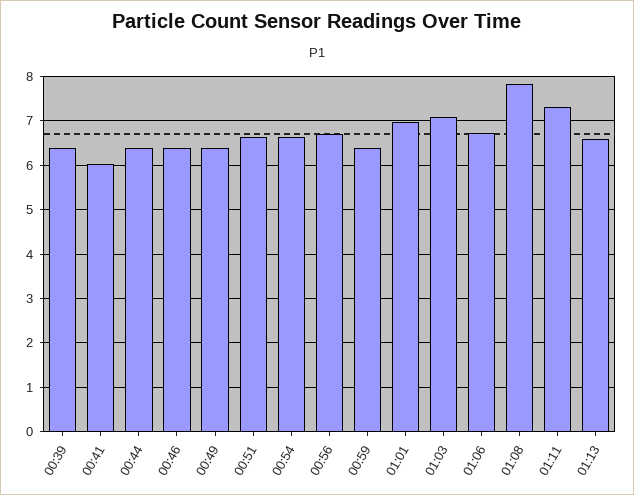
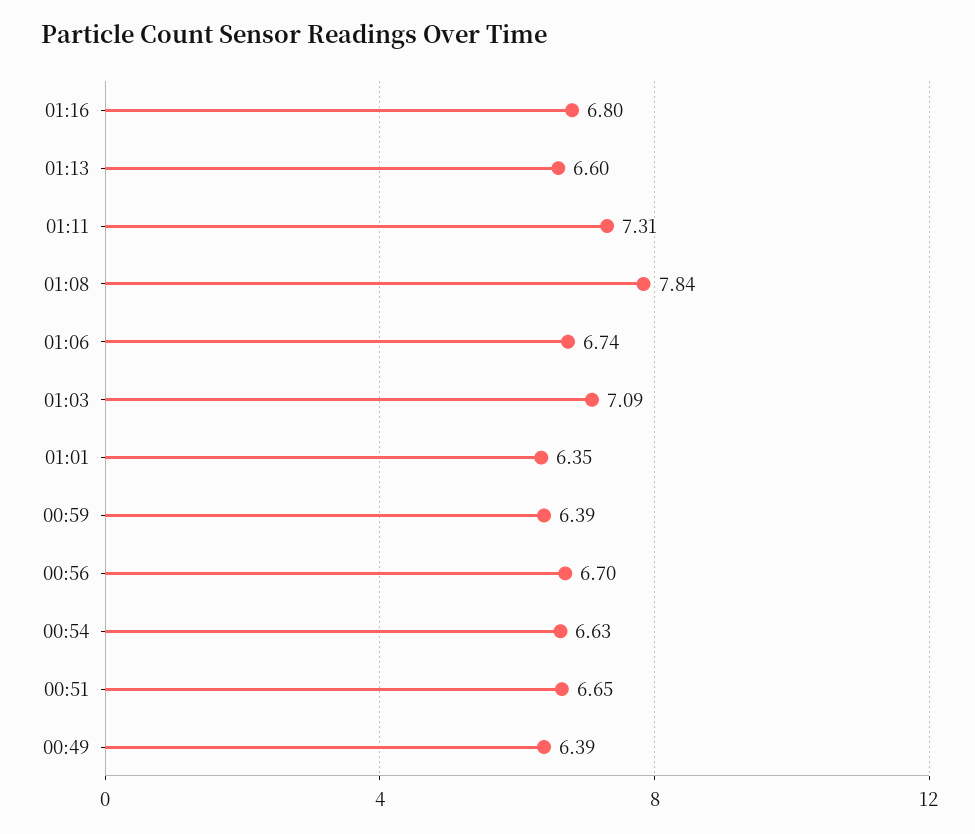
00:39: 6.4 -> none
00:41: 6 -> none
00:44: 6.4 -> none
00:46: 6.4 -> none
01:01: 7 -> 6.35
01:16: none -> 6.8

